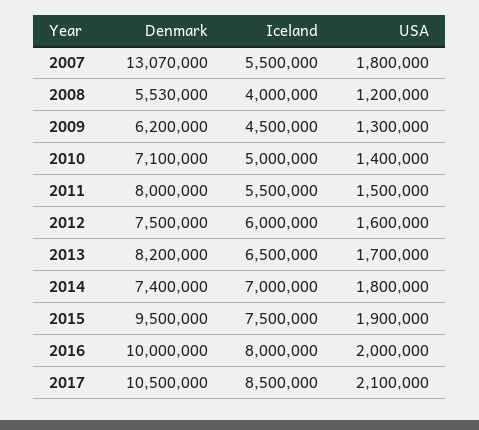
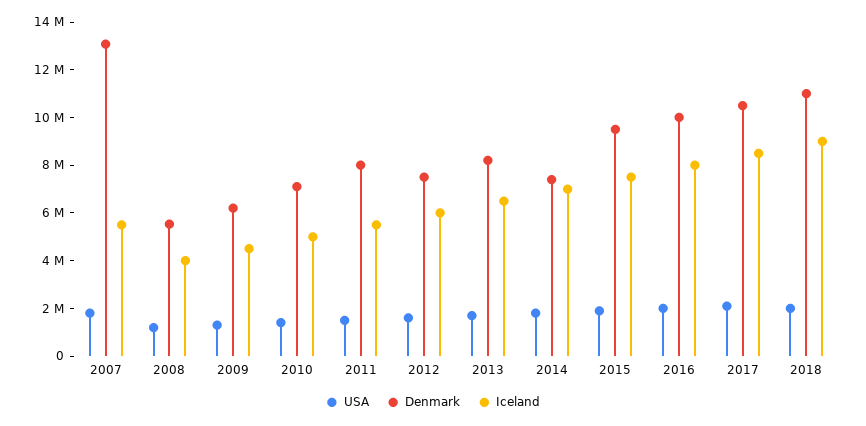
USA, 2018: none -> 2000000
Denmark, 2018: none -> 11000000
Iceland, 2018: none -> 9000000

